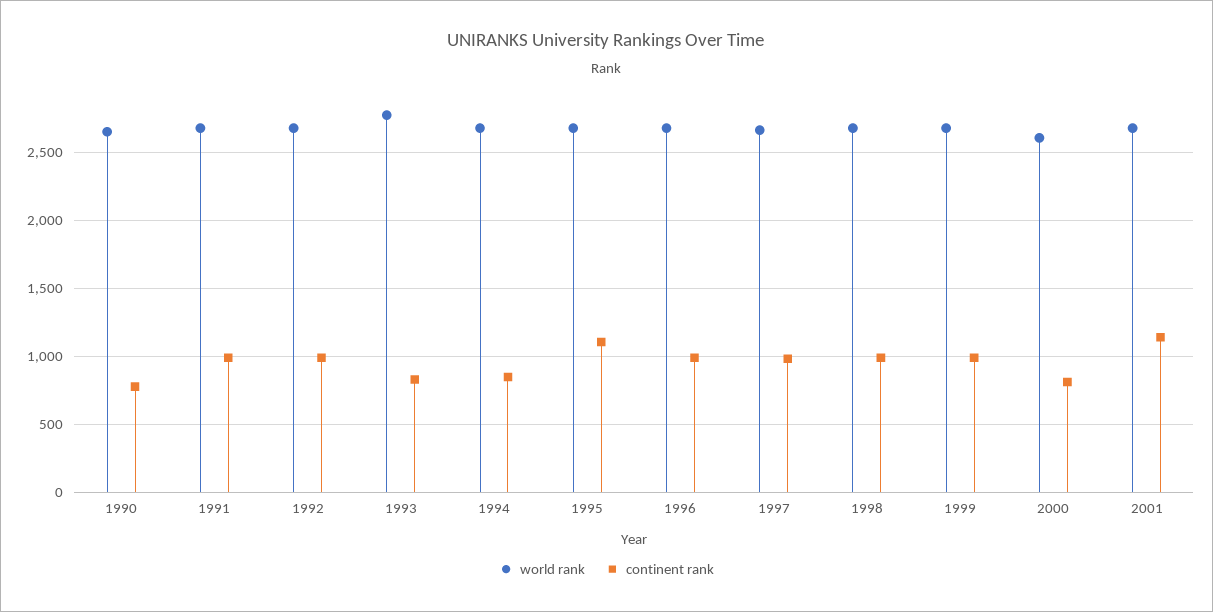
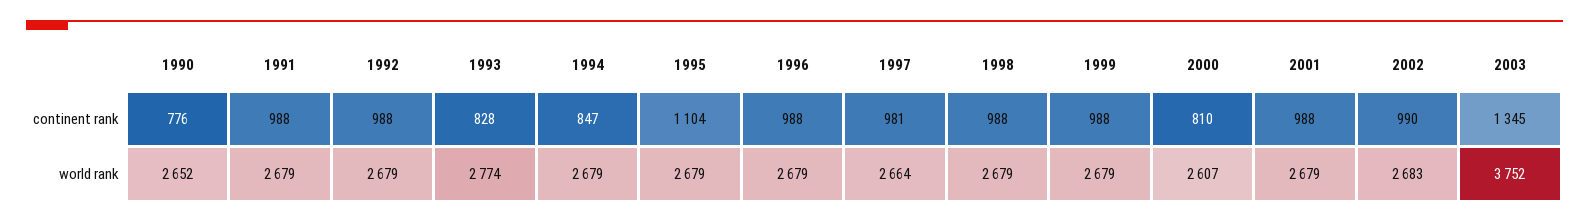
continent rank, 2001: 1150 -> 988
continent rank, 2002: none -> 990
continent rank, 2003: none -> 1345
world rank, 2002: none -> 2683
world rank, 2003: none -> 3752

